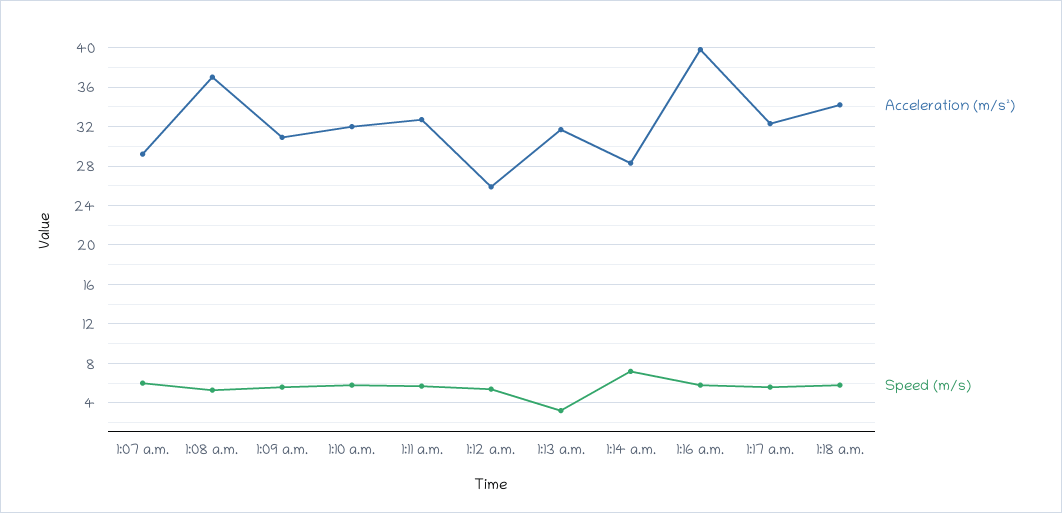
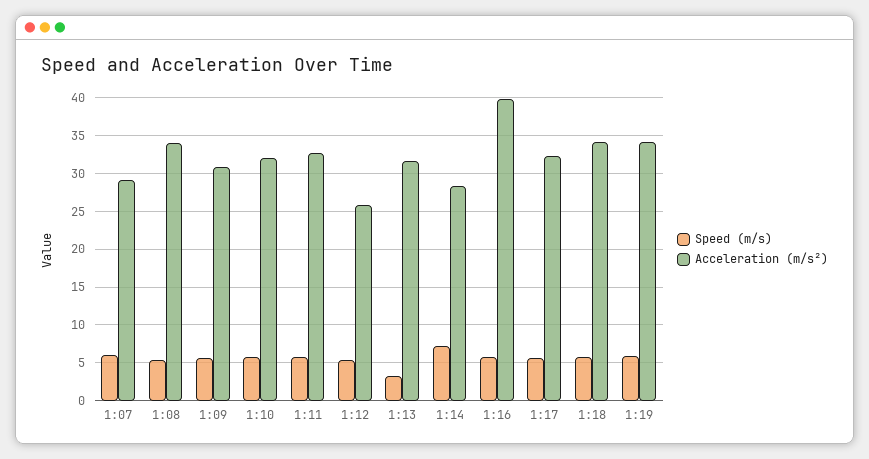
Acceleration (m/s²), 1:08 a.m.: 37 -> 34
Speed (m/s), 1:19: none -> 6
Acceleration (m/s²), 1:19: none -> 34

